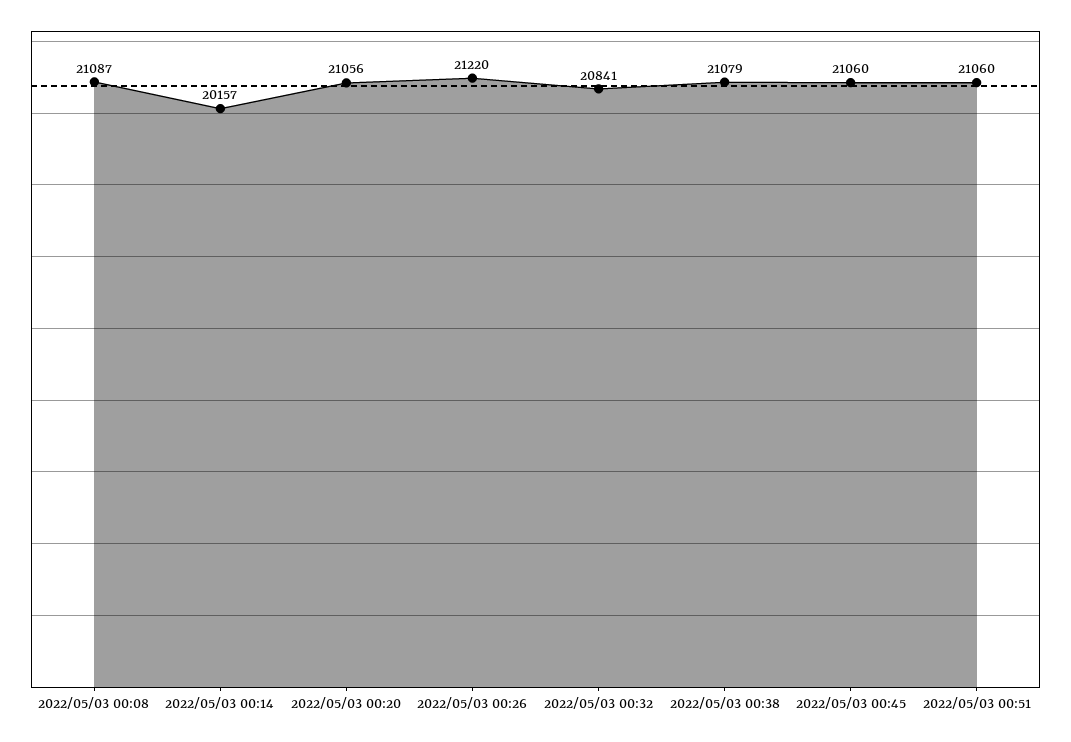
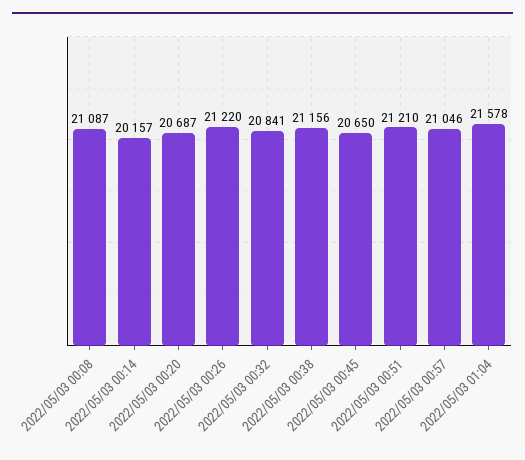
2022/05/03 00:20: 21056 -> 20687
2022/05/03 00:38: 21079 -> 21156
2022/05/03 00:45: 21060 -> 20650
2022/05/03 00:51: 21060 -> 21210
2022/05/03 00:57: none -> 21046
2022/05/03 01:04: none -> 21578

